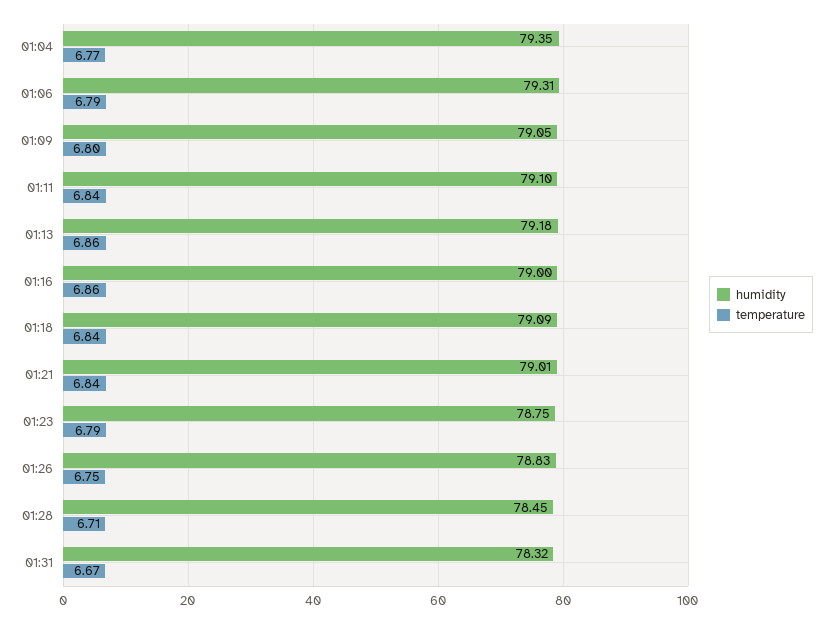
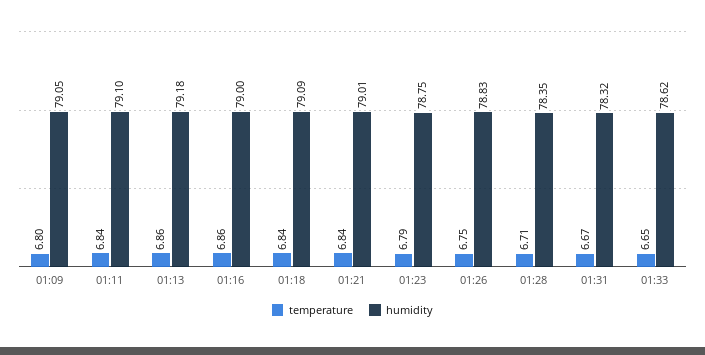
humidity, 01:04: 79.35 -> none
temperature, 01:04: 6.77 -> none
humidity, 01:06: 79.31 -> none
temperature, 01:06: 6.79 -> none
humidity, 01:28: 78.45 -> 78.35
temperature, 01:33: none -> 6.65
humidity, 01:33: none -> 78.62

